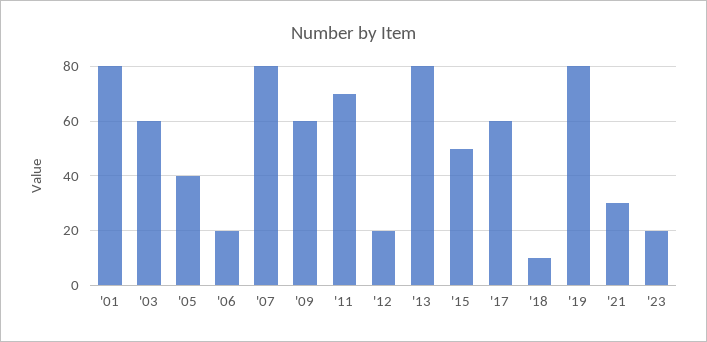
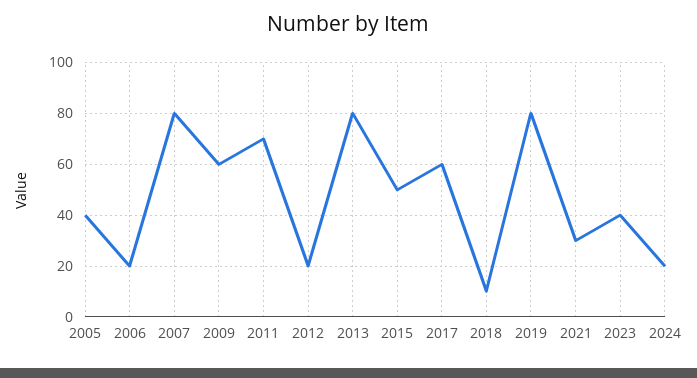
'01: 80 -> none
'03: 60 -> none
'23: 20 -> 40
2024: none -> 20

